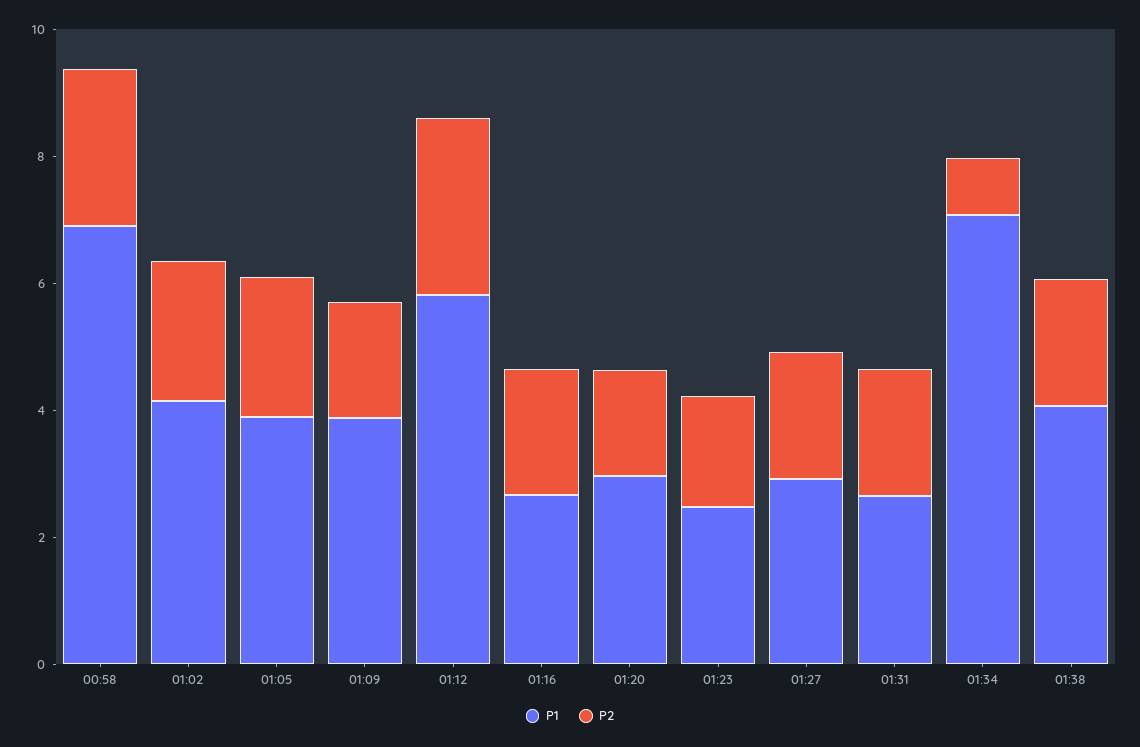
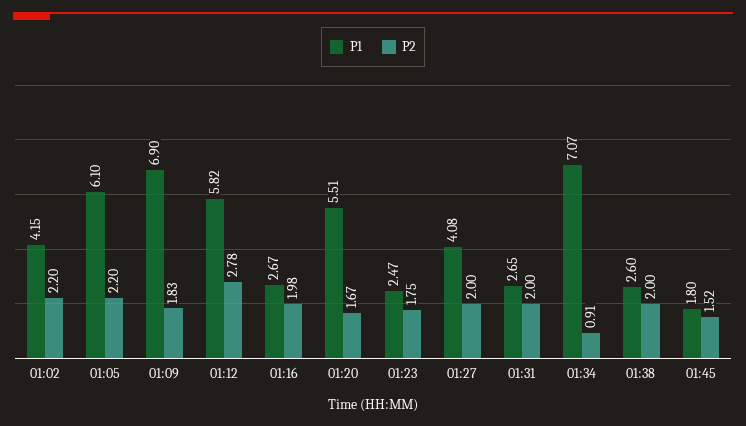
P1, 00:58: 7 -> none
P2, 00:58: 2.5 -> none
P1, 01:05: 4 -> 6.1
P1, 01:09: 4 -> 6.9
P1, 01:20: 3 -> 5.51
P1, 01:27: 3 -> 4.08
P1, 01:38: 4 -> 2.6
P1, 01:45: none -> 1.8
P2, 01:45: none -> 1.52

